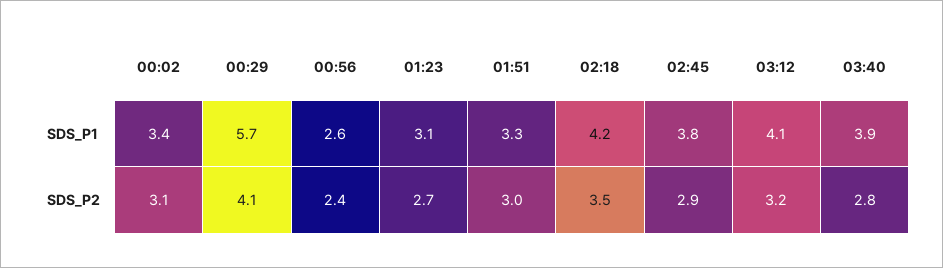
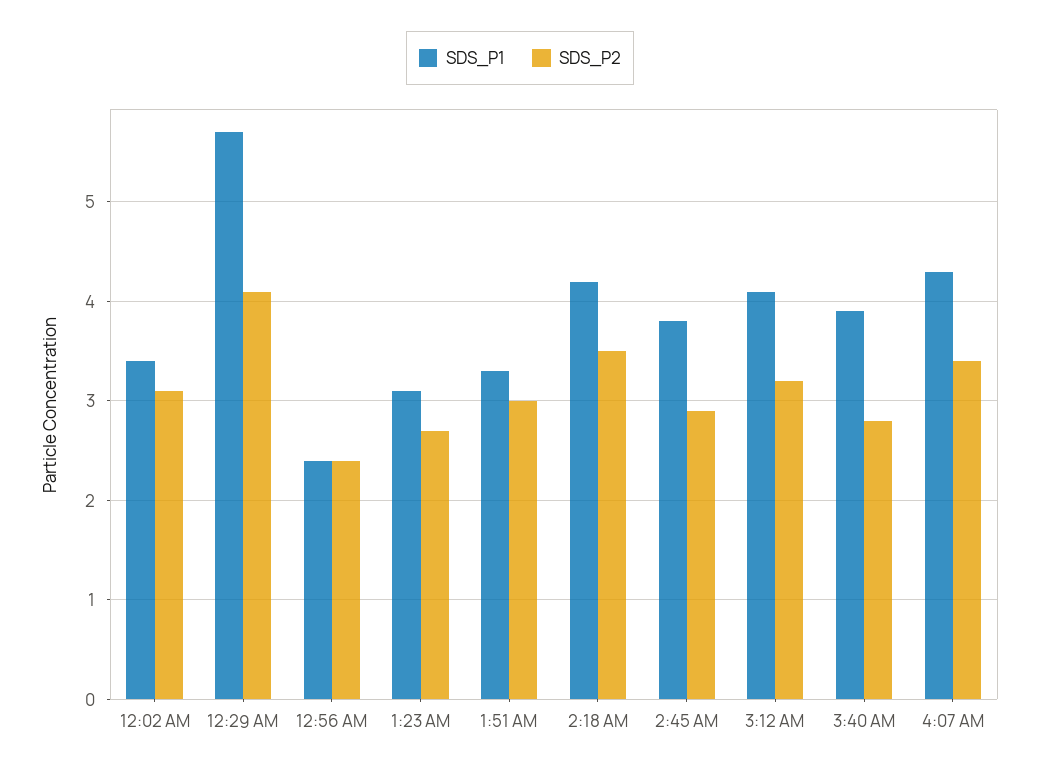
SDS_P1, 00:56: 2.6 -> 2.4
SDS_P1, 4:07 AM: none -> 4.3
SDS_P2, 4:07 AM: none -> 3.4

